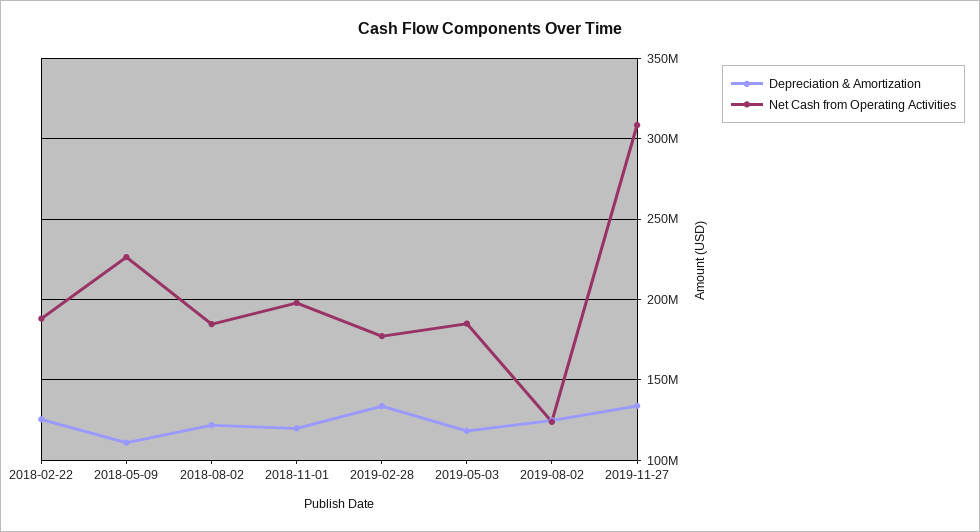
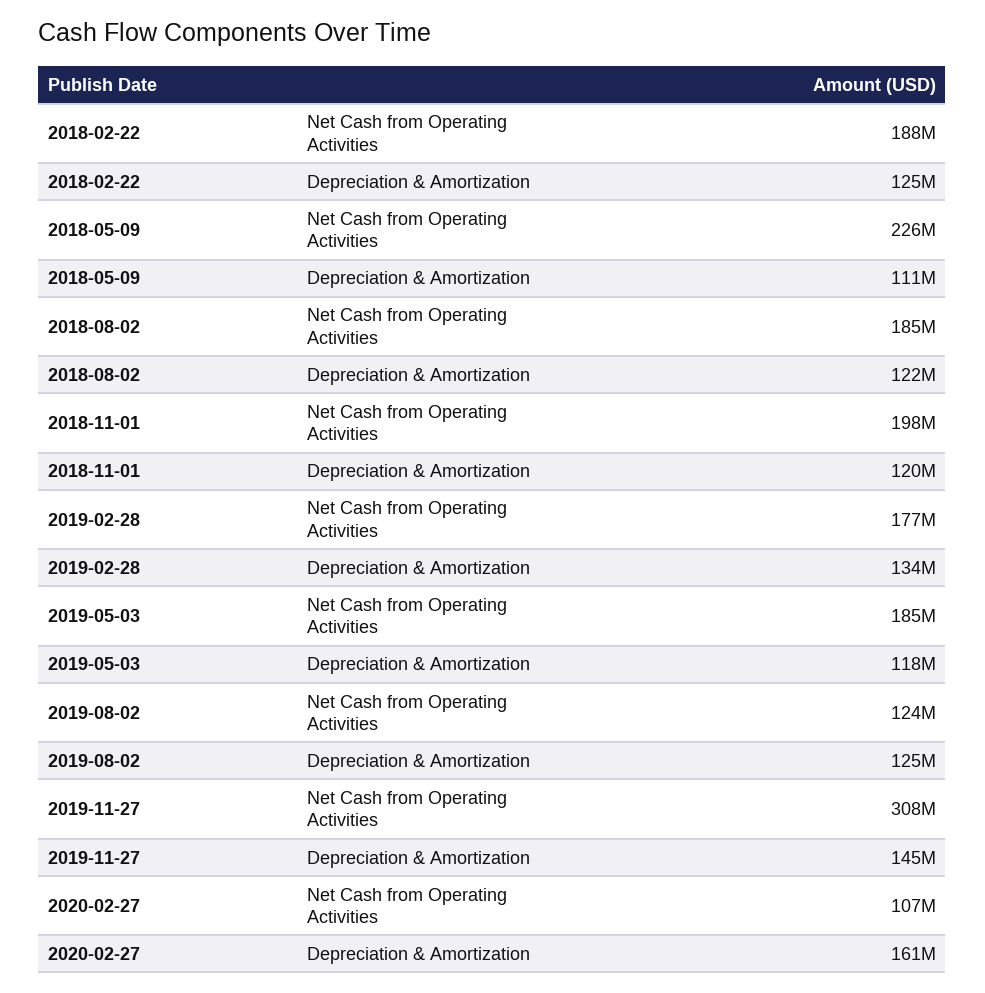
Depreciation & Amortization, 2019-11-27: 135000000 -> 145000000
Net Cash from Operating Activities, 2020-02-27: none -> 107000000
Depreciation & Amortization, 2020-02-27: none -> 161000000

